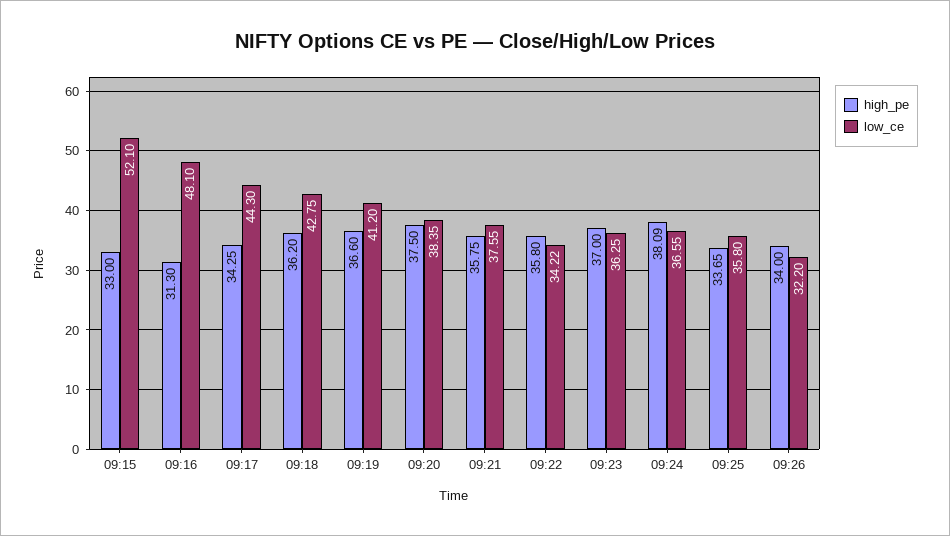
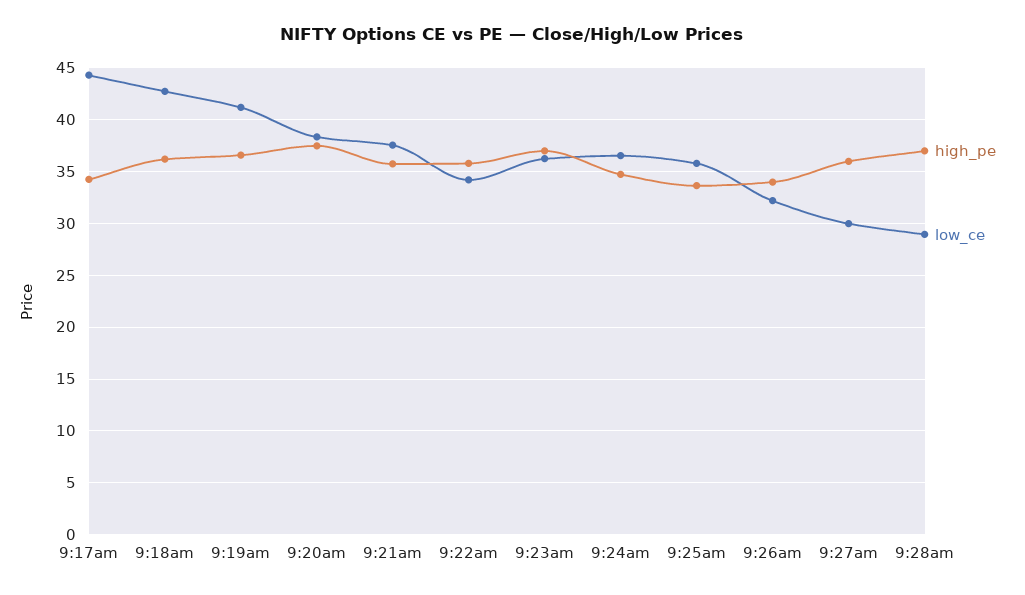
high_pe, 09:15: 33 -> none
low_ce, 09:15: 52.1 -> none
high_pe, 09:16: 31.3 -> none
low_ce, 09:16: 48.1 -> none
high_pe, 09:24: 38.09 -> 35
high_pe, 9:27am: none -> 36
low_ce, 9:27am: none -> 30
high_pe, 9:28am: none -> 37
low_ce, 9:28am: none -> 29

